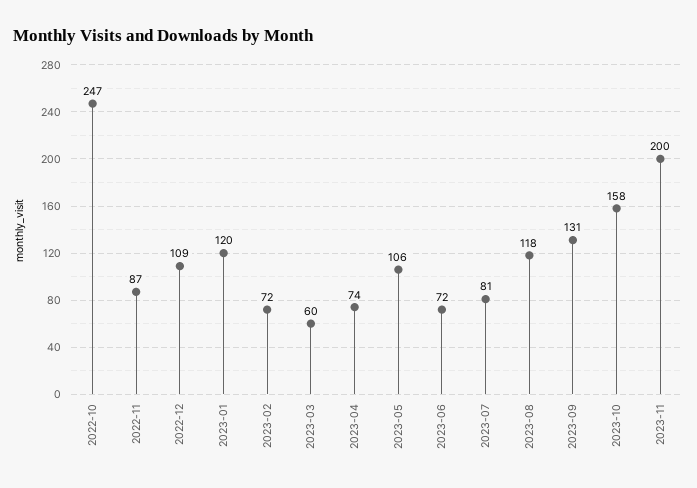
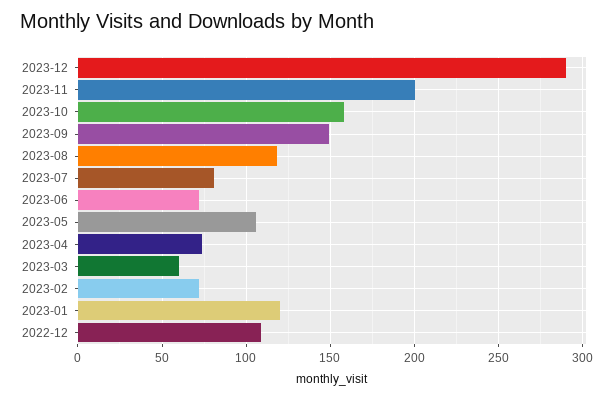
2022-10: 247 -> none
2022-11: 87 -> none
2023-09: 131 -> 150
2023-12: none -> 290

